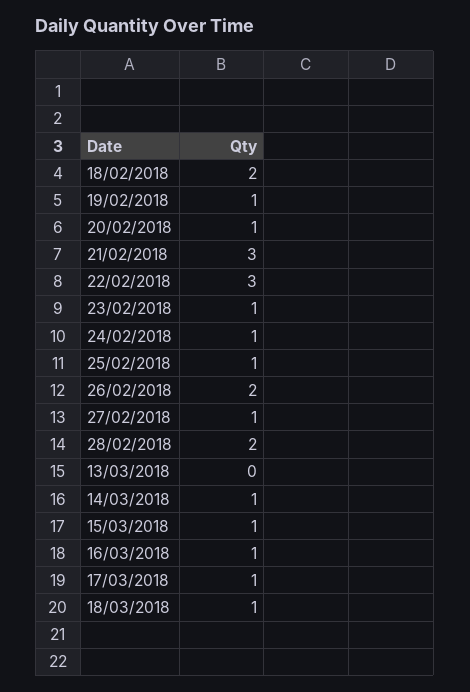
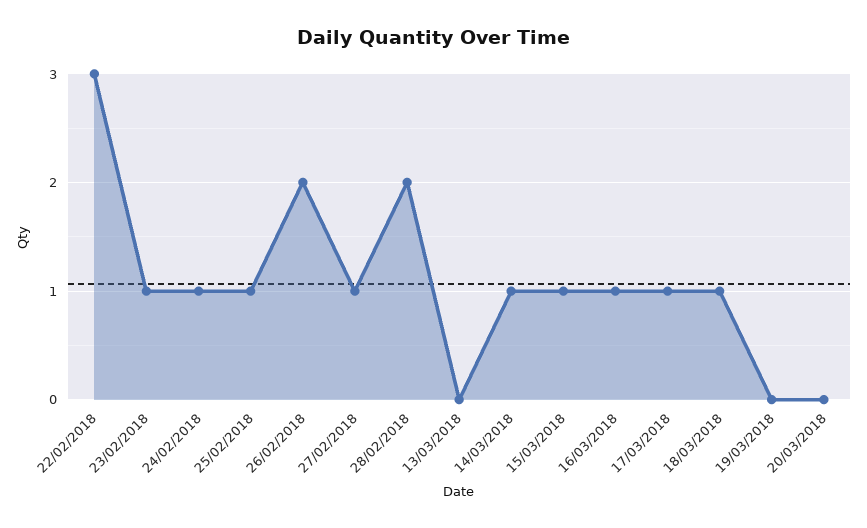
18/02/2018: 2 -> none
19/02/2018: 1 -> none
20/02/2018: 1 -> none
21/02/2018: 3 -> none
19/03/2018: none -> 0
20/03/2018: none -> 0

